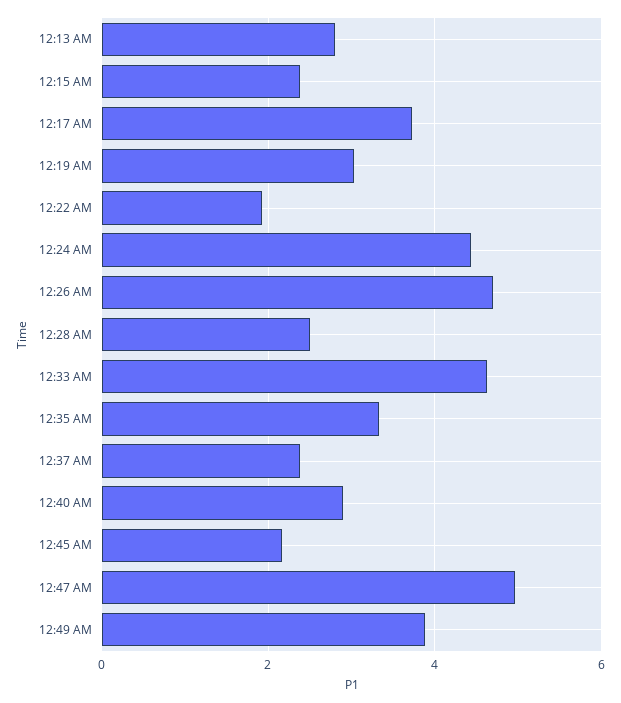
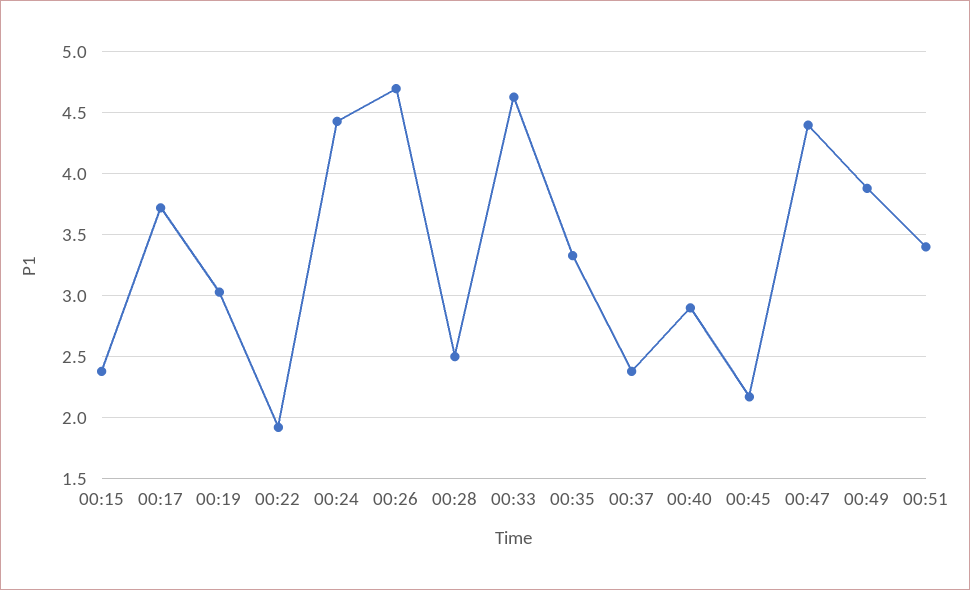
12:13 AM: 2.8 -> none
12:47 AM: 5 -> 4.4
00:51: none -> 3.4

